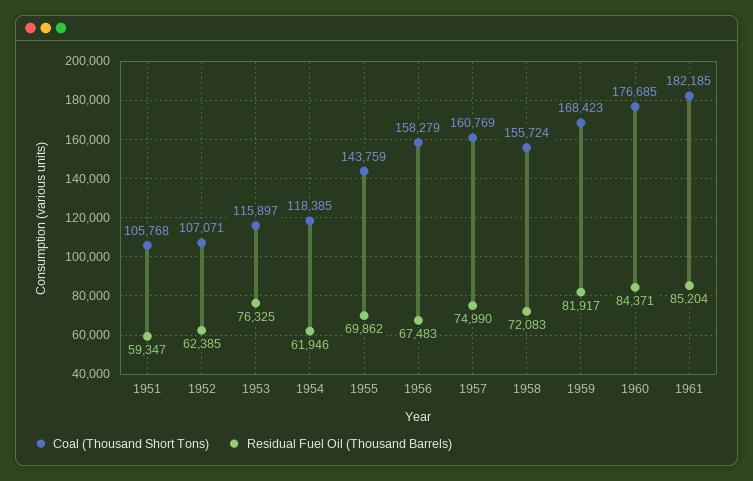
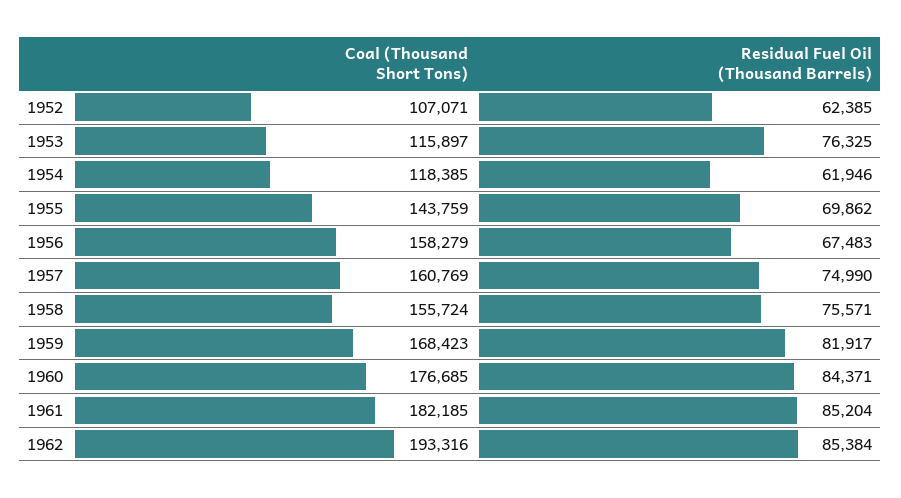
Coal (Thousand Short Tons), 1951: 105768 -> none
Residual Fuel Oil (Thousand Barrels), 1951: 59347 -> none
Residual Fuel Oil (Thousand Barrels), 1958: 72083 -> 75571
Coal (Thousand Short Tons), 1962: none -> 193316
Residual Fuel Oil (Thousand Barrels), 1962: none -> 85384

